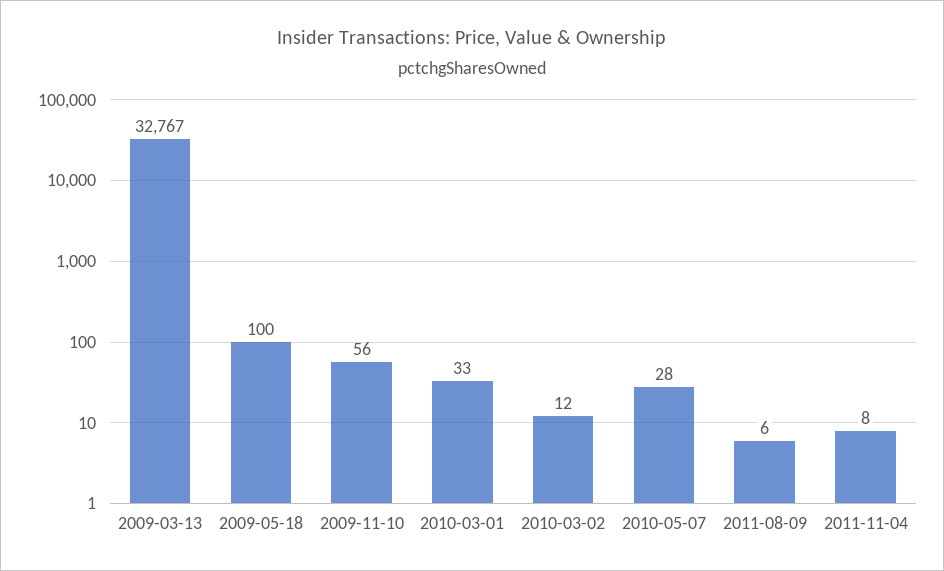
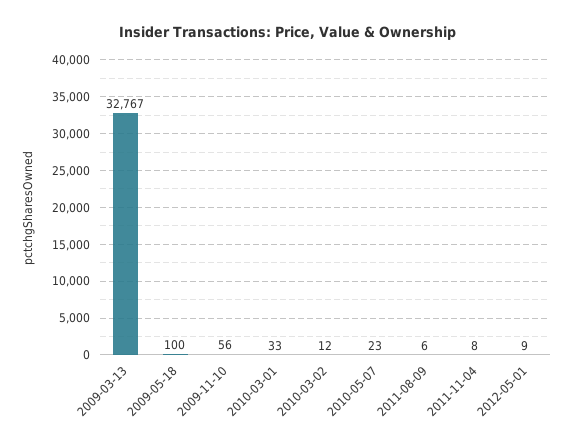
2010-05-07: 28 -> 23
2012-05-01: none -> 9

